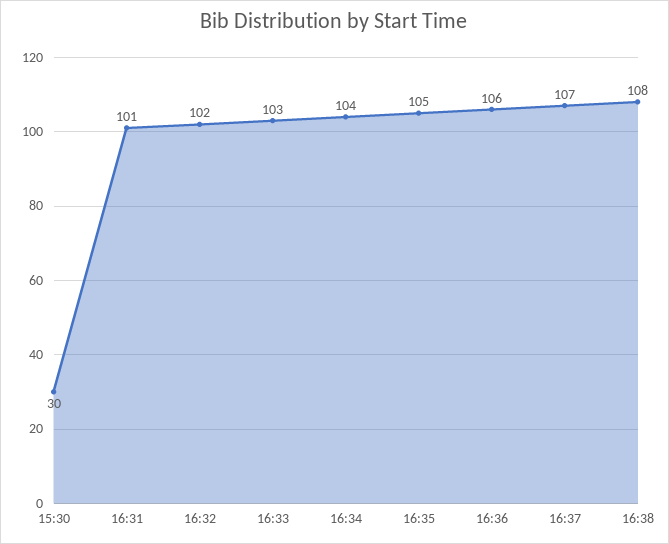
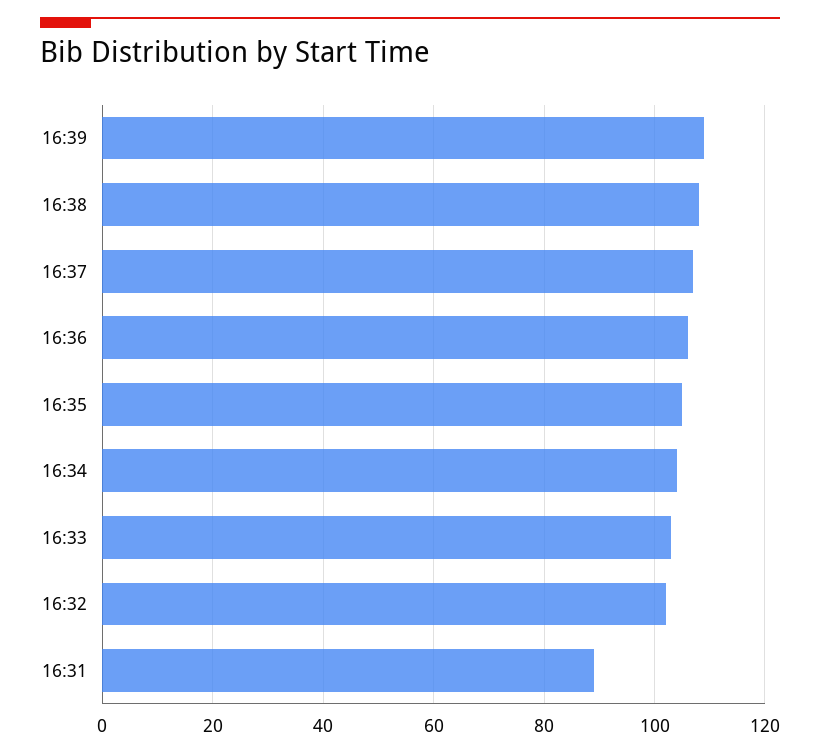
15:30: 30 -> none
16:31: 101 -> 90
16:39: none -> 110

